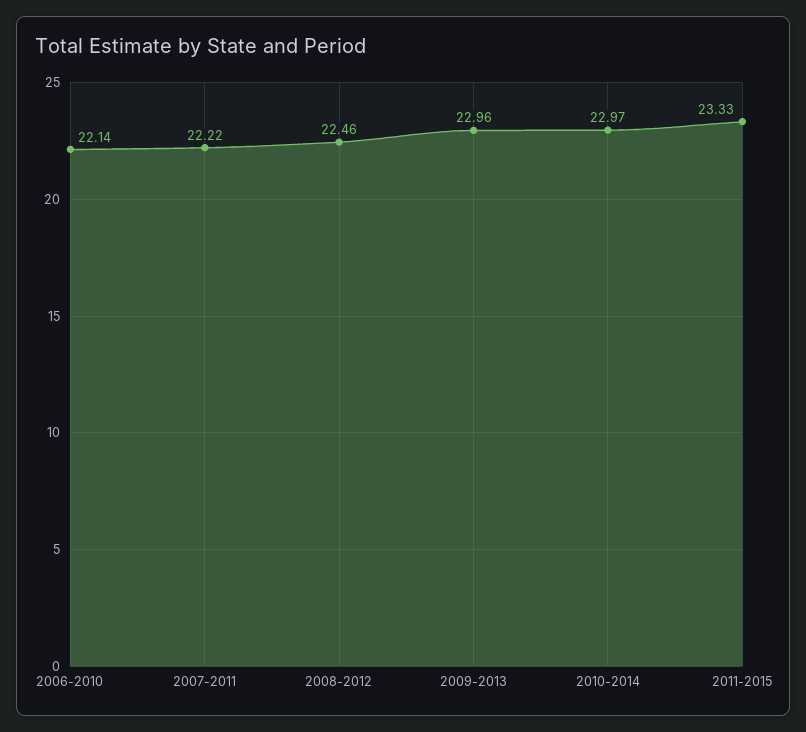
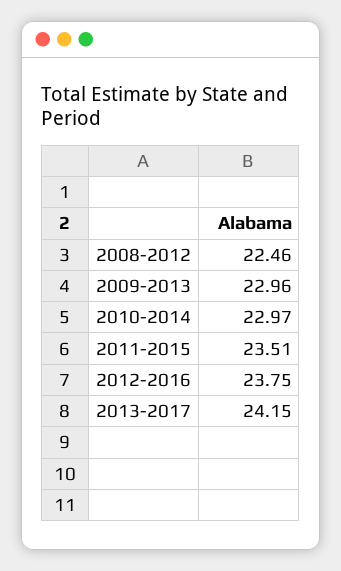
2006-2010: 22.14 -> none
2007-2011: 22.22 -> none
2011-2015: 23.33 -> 23.51
2012-2016: none -> 23.75
2013-2017: none -> 24.15

